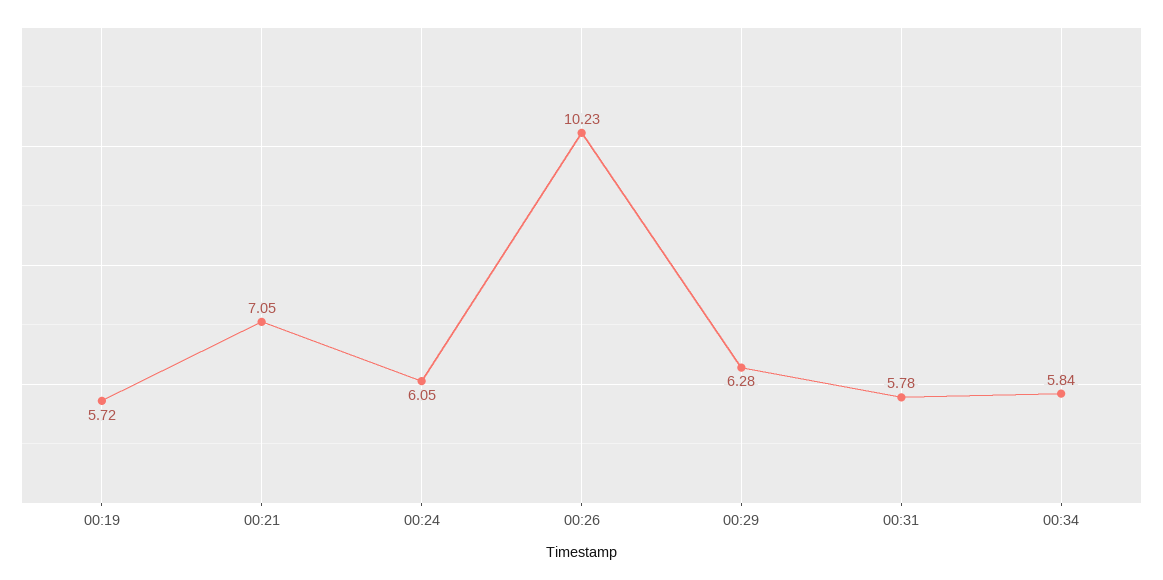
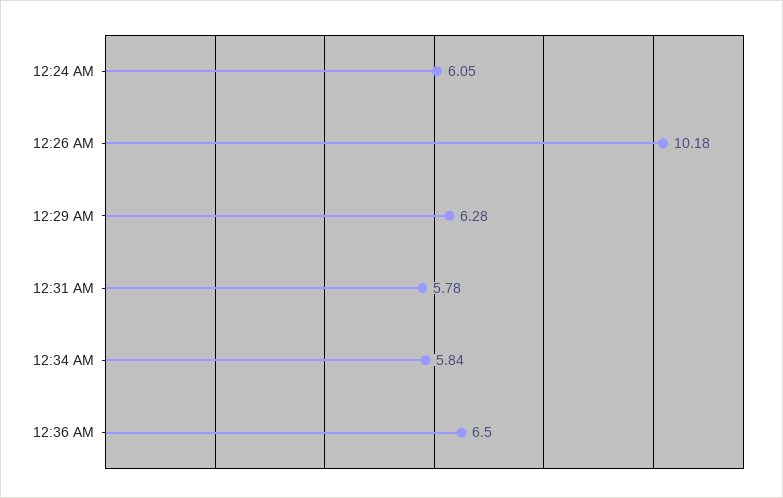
00:19: 5.72 -> none
00:21: 7.05 -> none
00:26: 10.23 -> 10.18
12:36 AM: none -> 6.5

